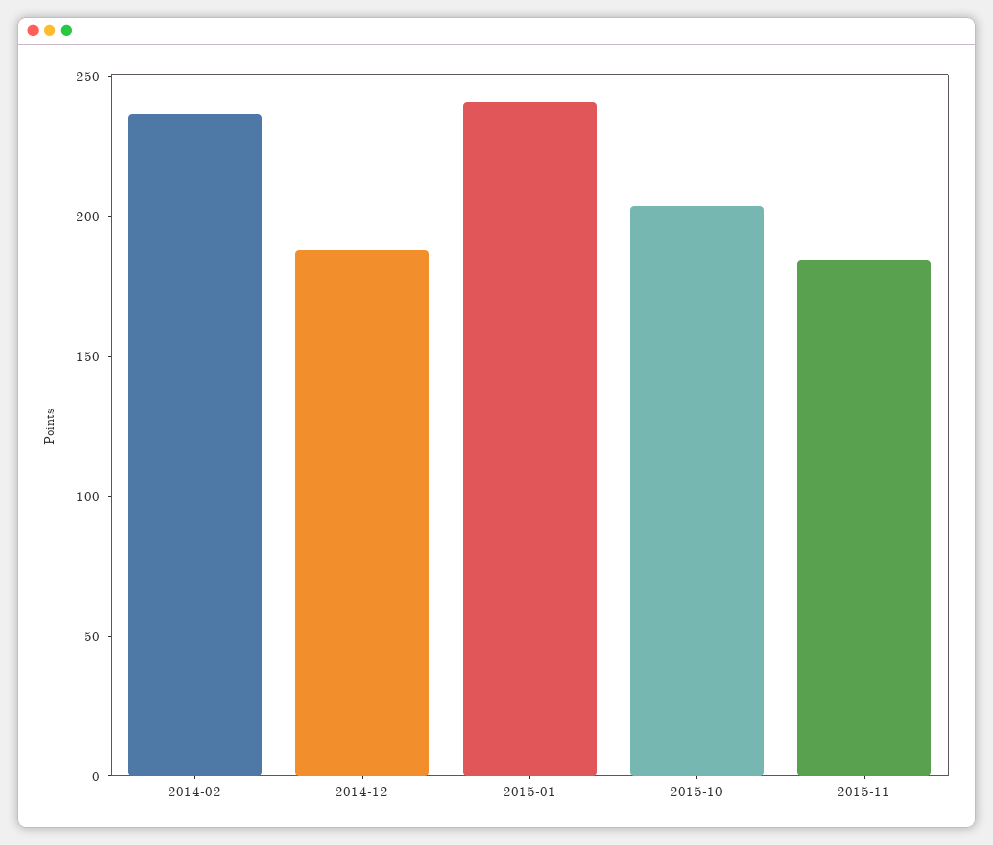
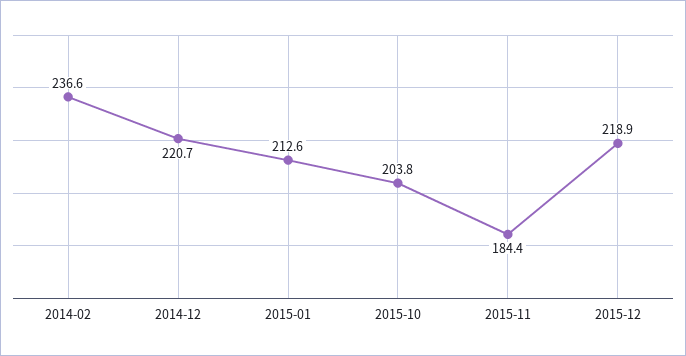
2014-12: 190 -> 220.7
2015-01: 240 -> 212.6
2015-12: none -> 218.9

